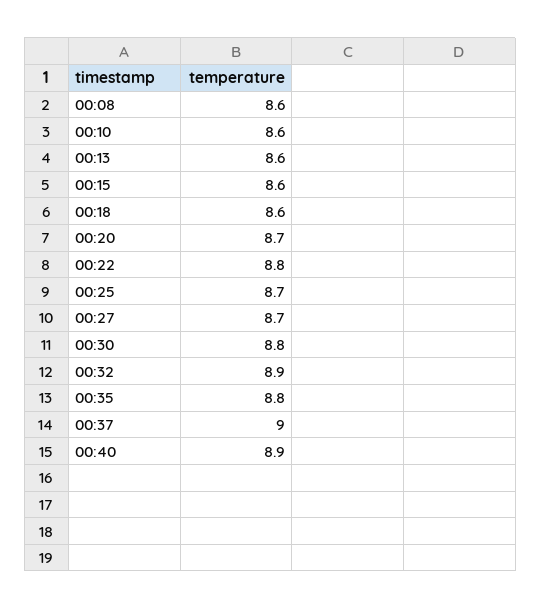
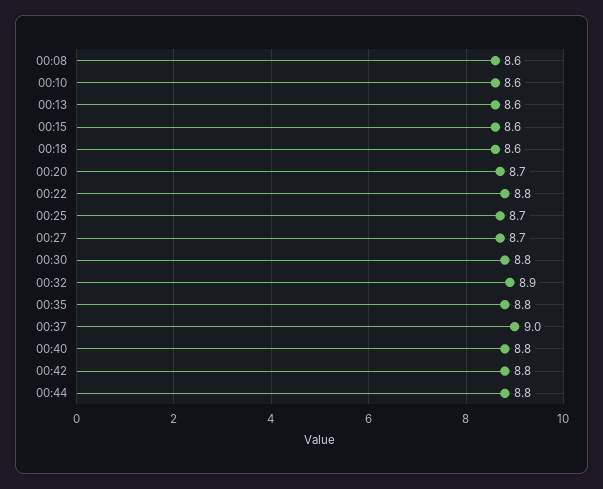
00:40: 8.9 -> 8.8
00:42: none -> 8.8
00:44: none -> 8.8

